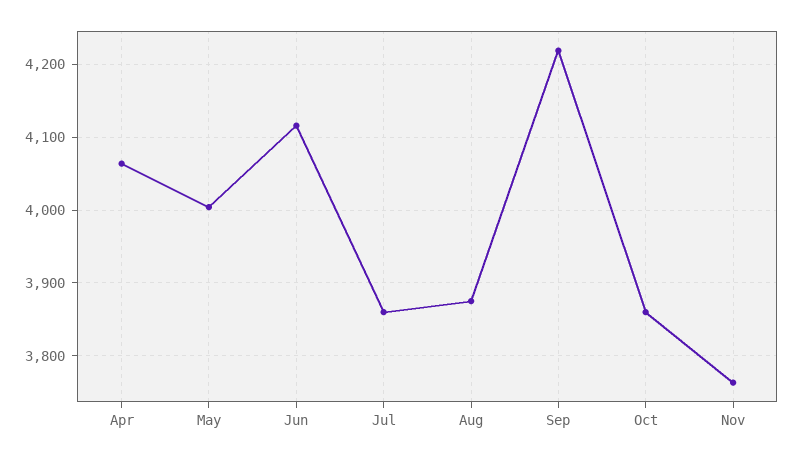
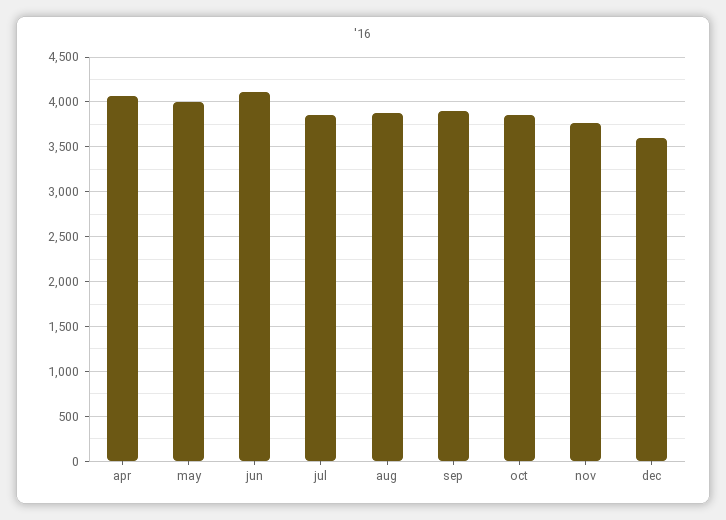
Sep: 4220 -> 3900
dec: none -> 3600

